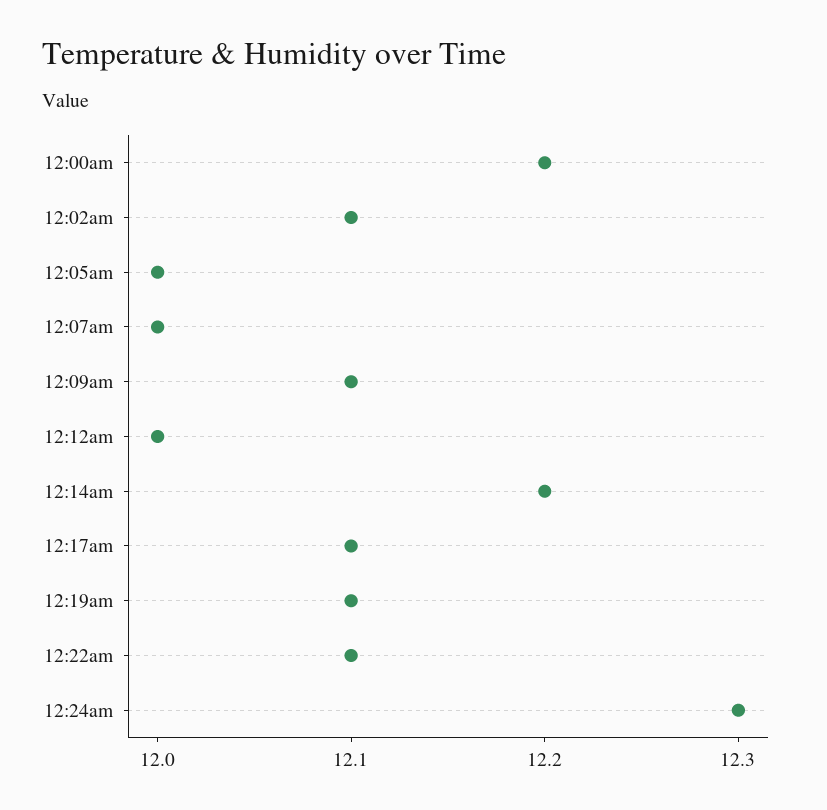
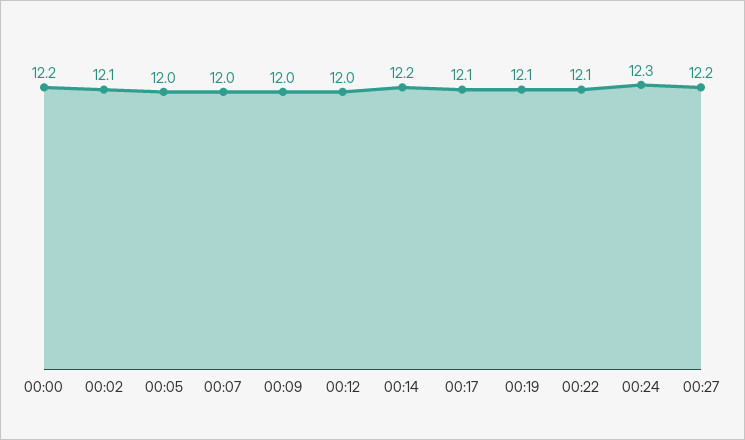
12:09am: 12.1 -> 12
00:27: none -> 12.2

